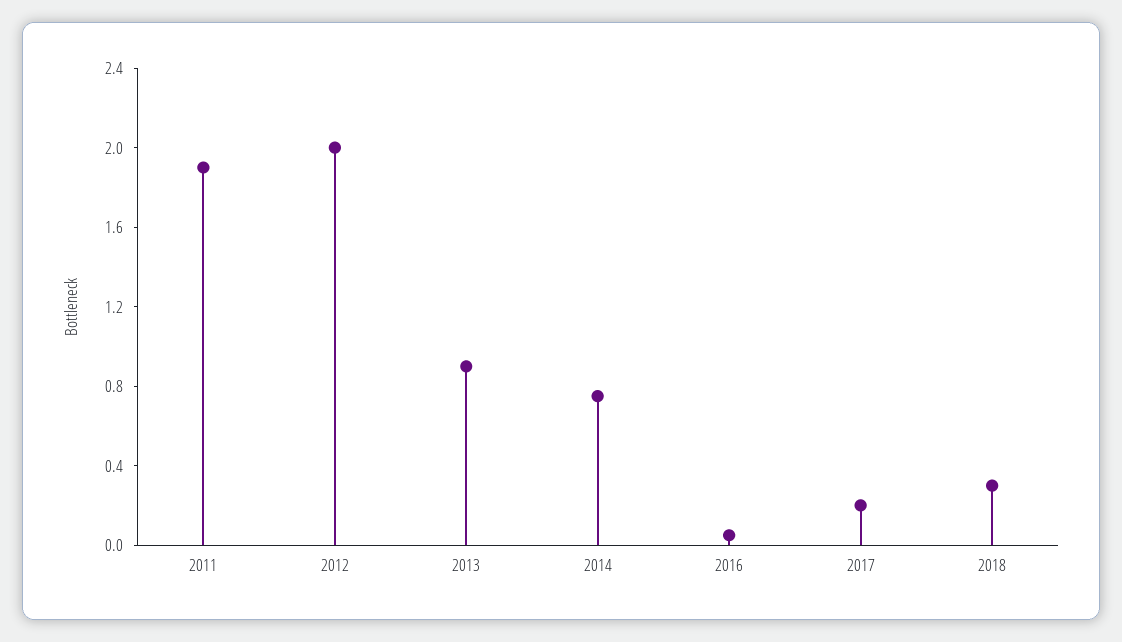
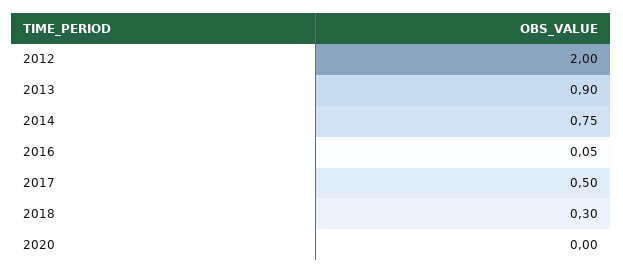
2011: 1.9 -> none
2017: 0.2 -> 0.5
2020: none -> 0

